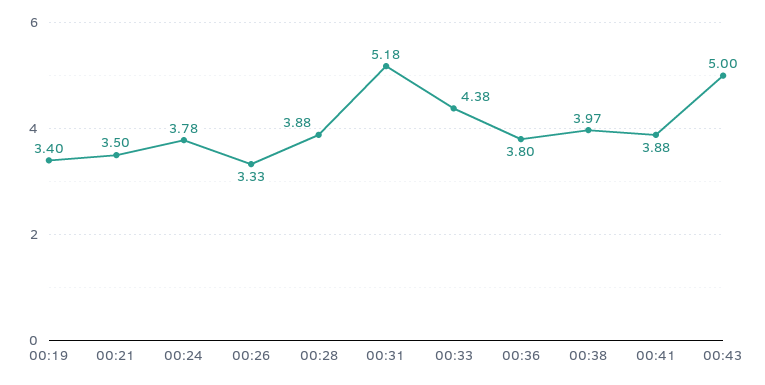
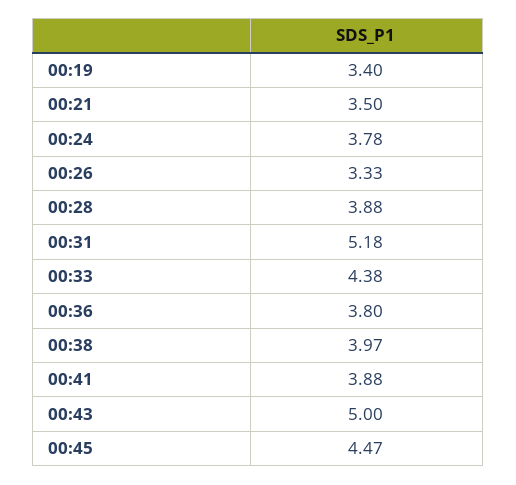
00:45: none -> 4.47

